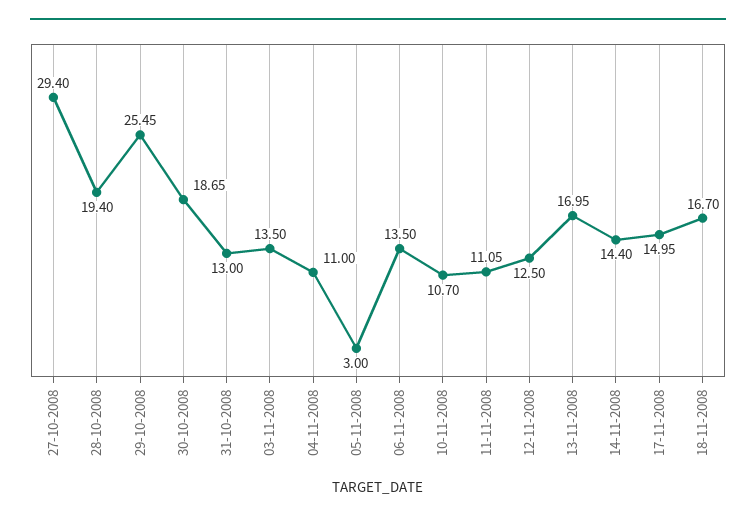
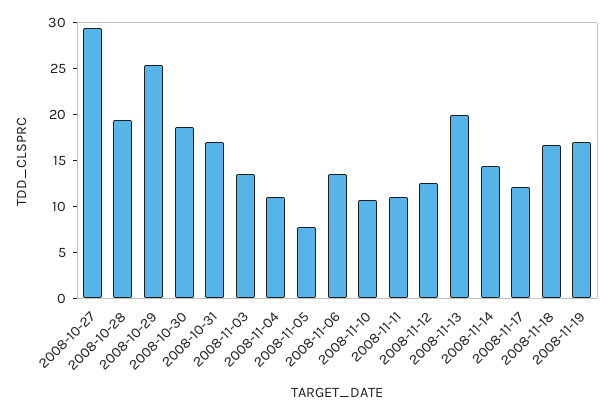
31-10-2008: 13 -> 17
05-11-2008: 3 -> 8
13-11-2008: 16.95 -> 20
17-11-2008: 14.95 -> 12
2008-11-19: none -> 17

